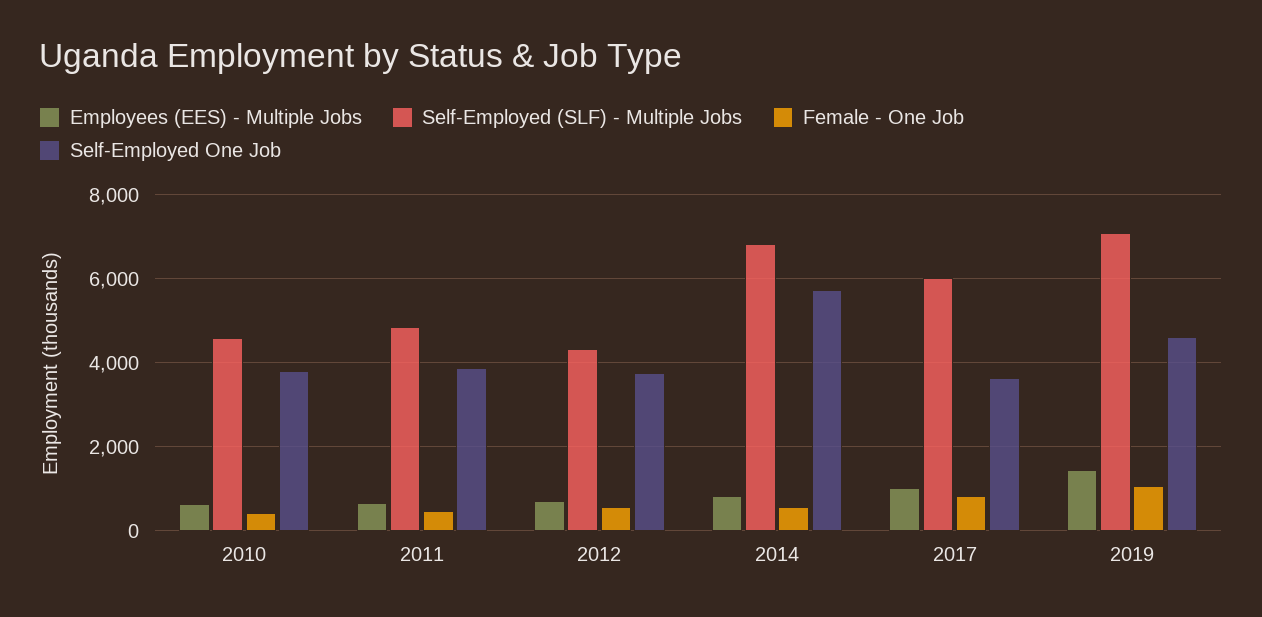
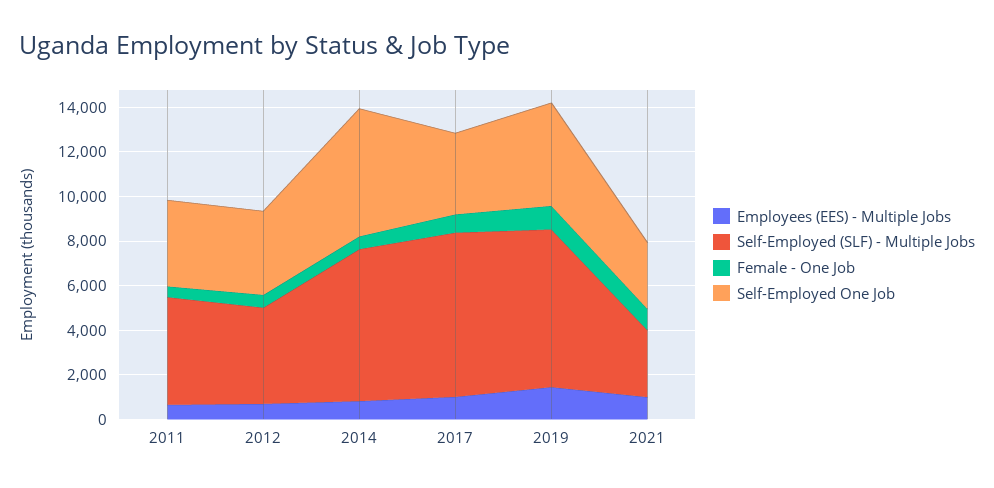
Employees (EES) - Multiple Jobs, 2010: 600 -> none
Self-Employed (SLF) - Multiple Jobs, 2010: 4600 -> none
Female - One Job, 2010: 400 -> none
Self-Employed One Job, 2010: 3800 -> none
Self-Employed (SLF) - Multiple Jobs, 2017: 6000 -> 7500
Employees (EES) - Multiple Jobs, 2021: none -> 1000
Self-Employed (SLF) - Multiple Jobs, 2021: none -> 3000
Female - One Job, 2021: none -> 1000
Self-Employed One Job, 2021: none -> 3000

